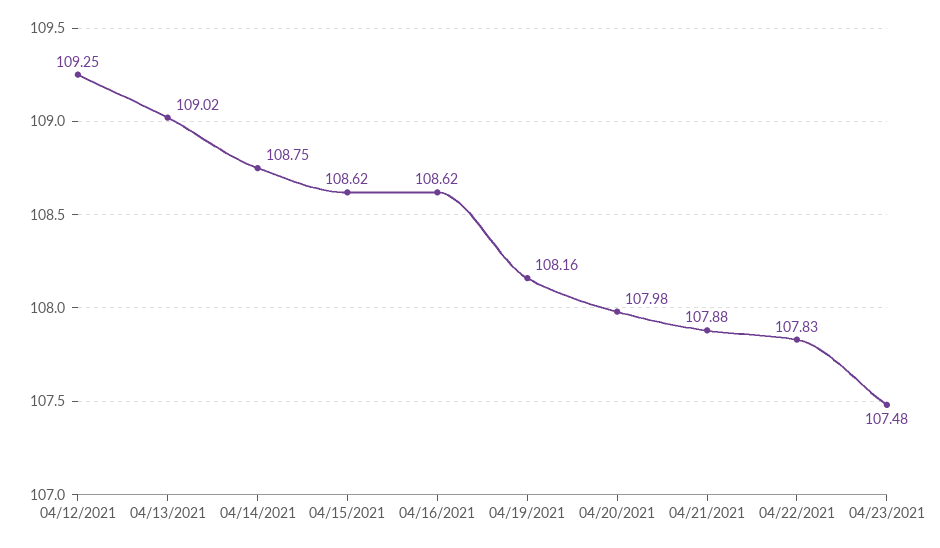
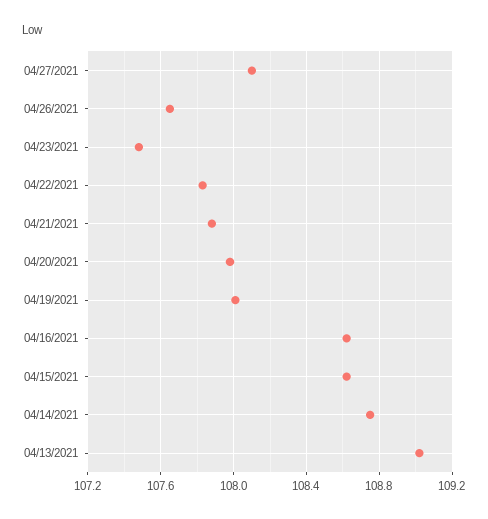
04/12/2021: 109.25 -> none
04/19/2021: 108.16 -> 108
04/27/2021: none -> 108.1
04/26/2021: none -> 107.65

